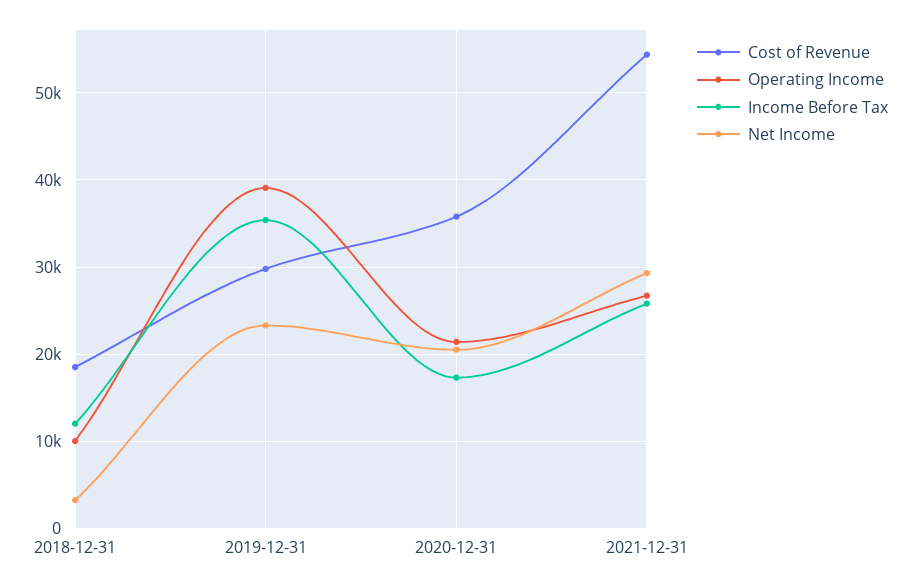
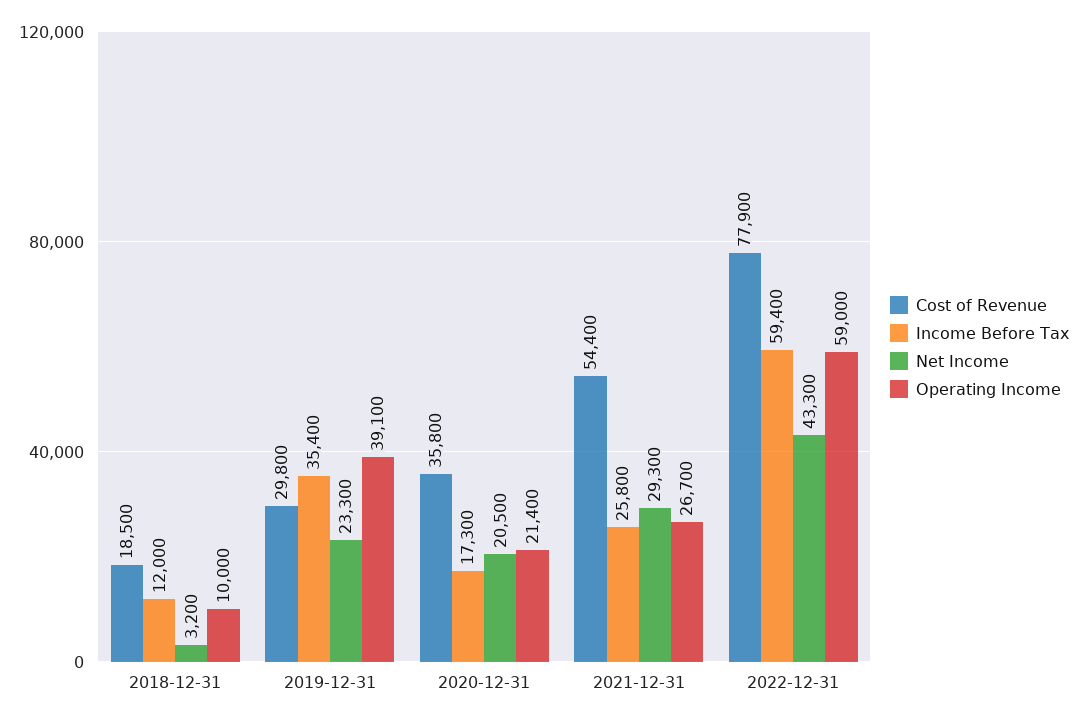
Cost of Revenue, 2022-12-31: none -> 77900
Income Before Tax, 2022-12-31: none -> 59400
Net Income, 2022-12-31: none -> 43300
Operating Income, 2022-12-31: none -> 59000

